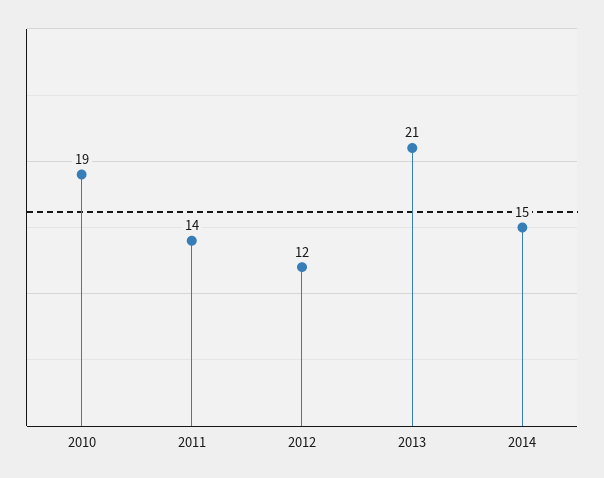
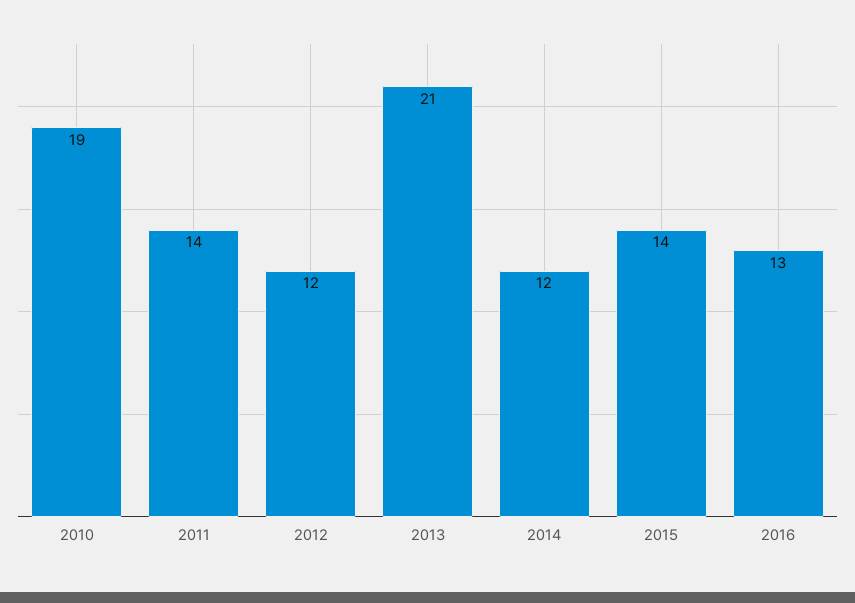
2014: 15 -> 12
2015: none -> 14
2016: none -> 13

